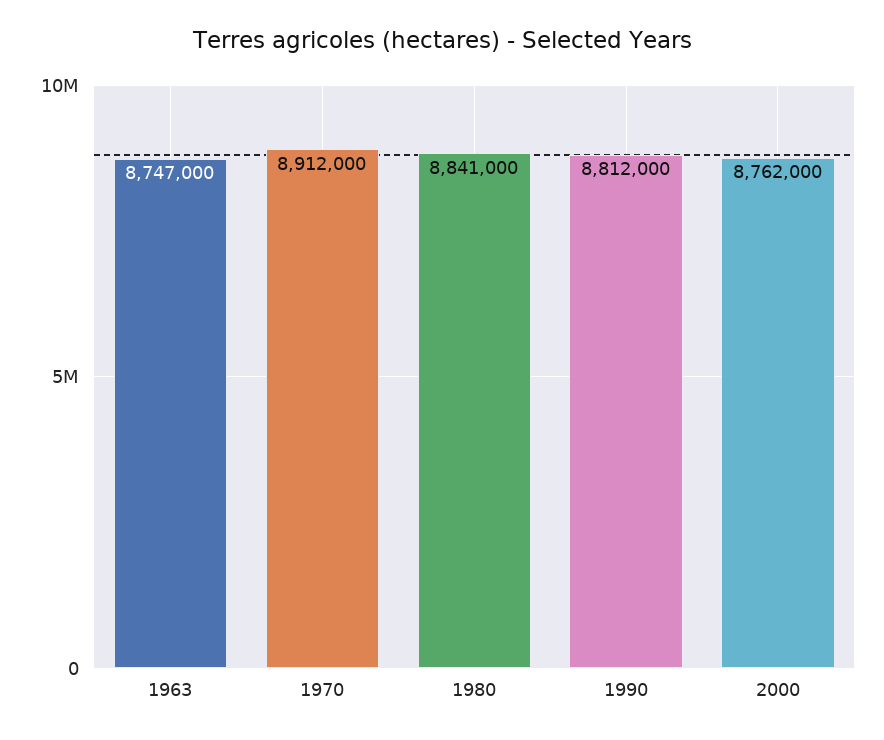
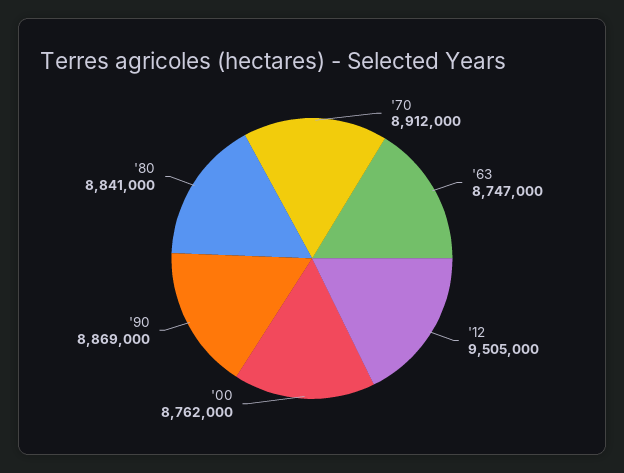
1990: 8812000 -> 8869000
'12: none -> 9505000

